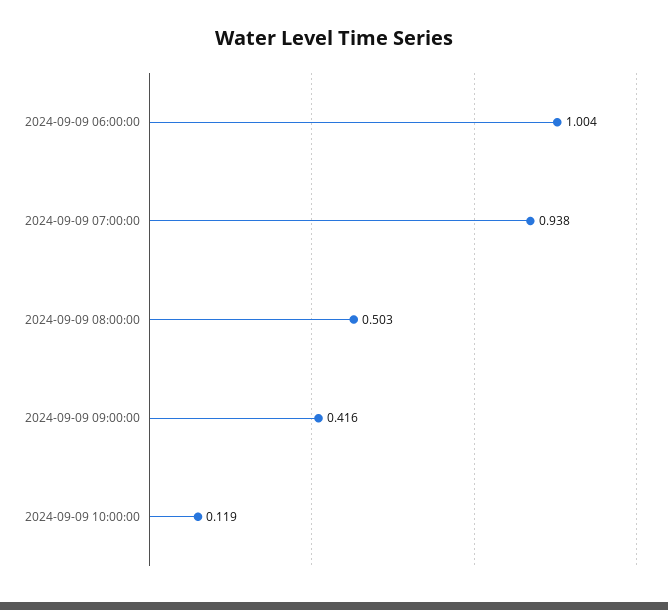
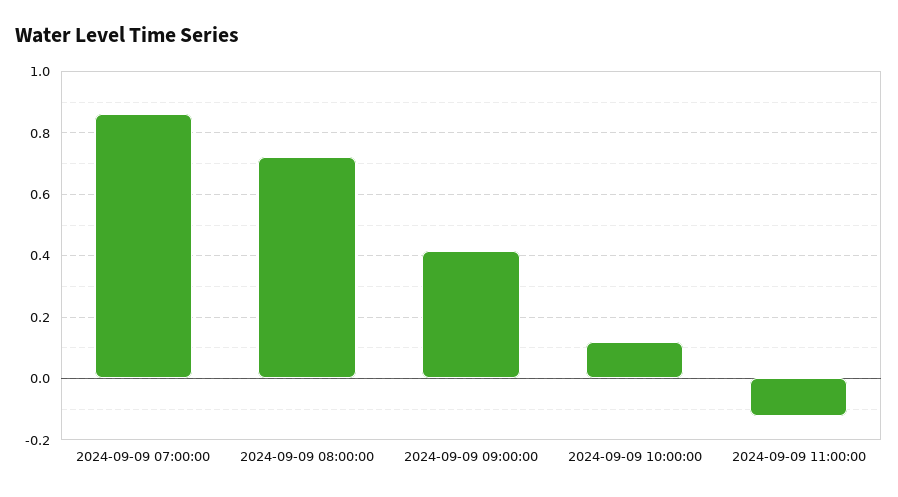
2024-09-09 06:00:00: 1.004 -> none
2024-09-09 07:00:00: 0.938 -> 0.86
2024-09-09 08:00:00: 0.503 -> 0.72
2024-09-09 11:00:00: none -> -0.12

